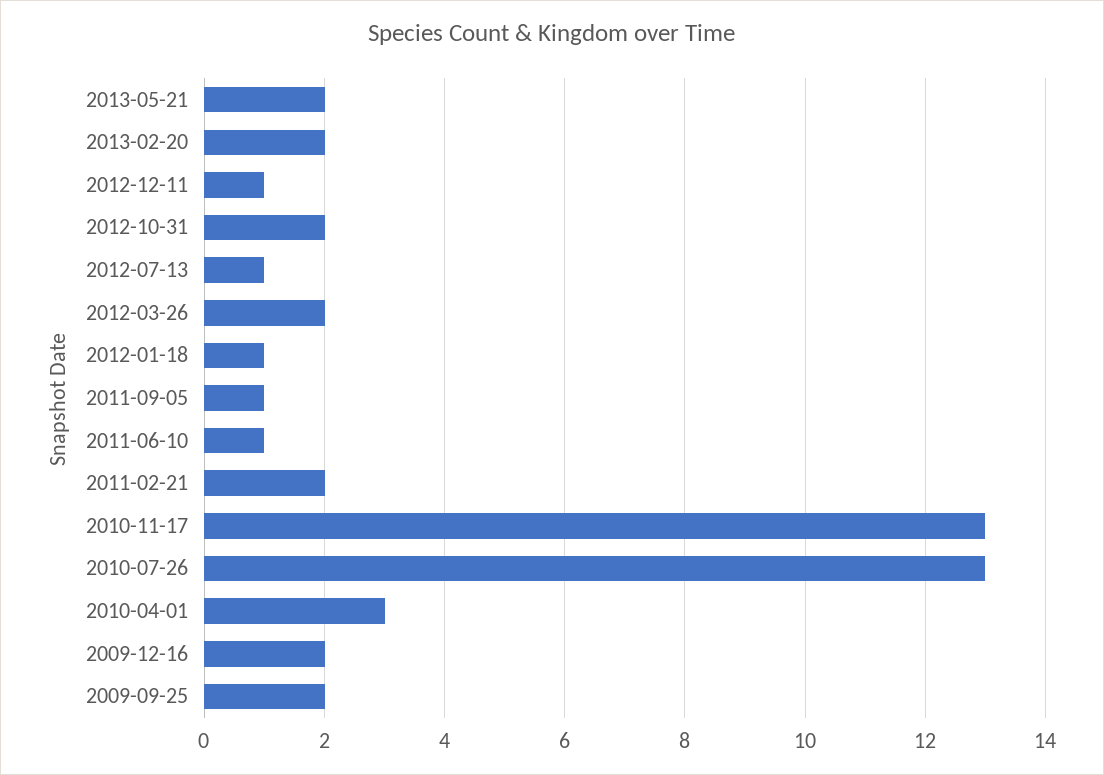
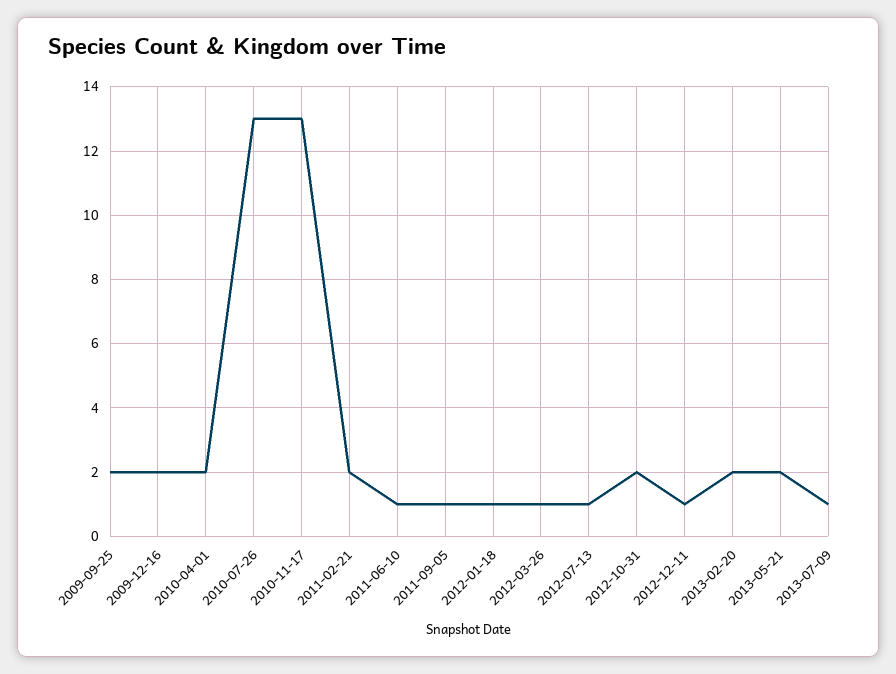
2012-03-26: 2 -> 1
2010-04-01: 3 -> 2
2013-07-09: none -> 1

